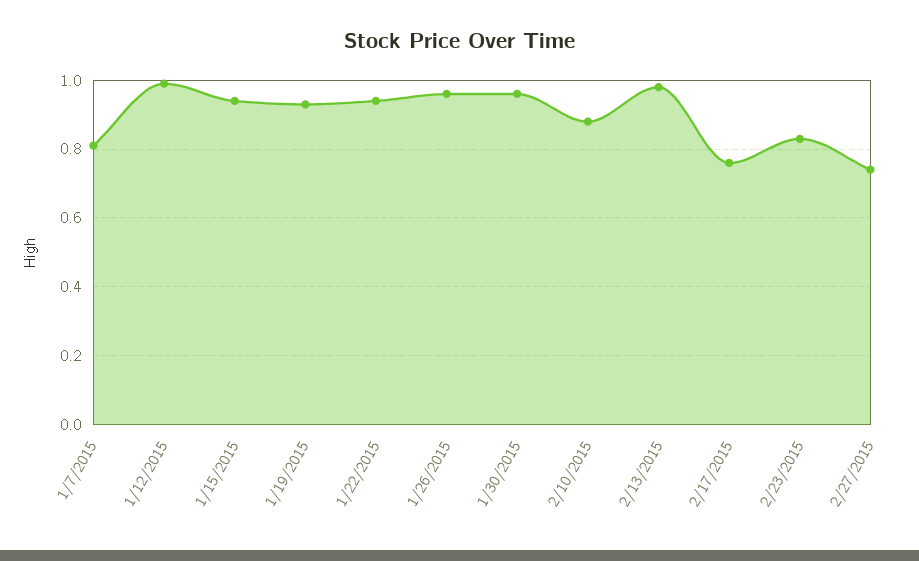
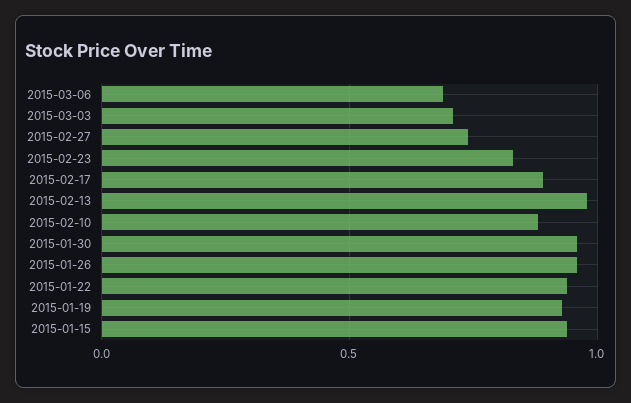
1/7/2015: 0.8 -> none
1/12/2015: 1 -> none
2/17/2015: 0.75 -> 0.9
2015-03-06: none -> 0.7
2015-03-03: none -> 0.7

